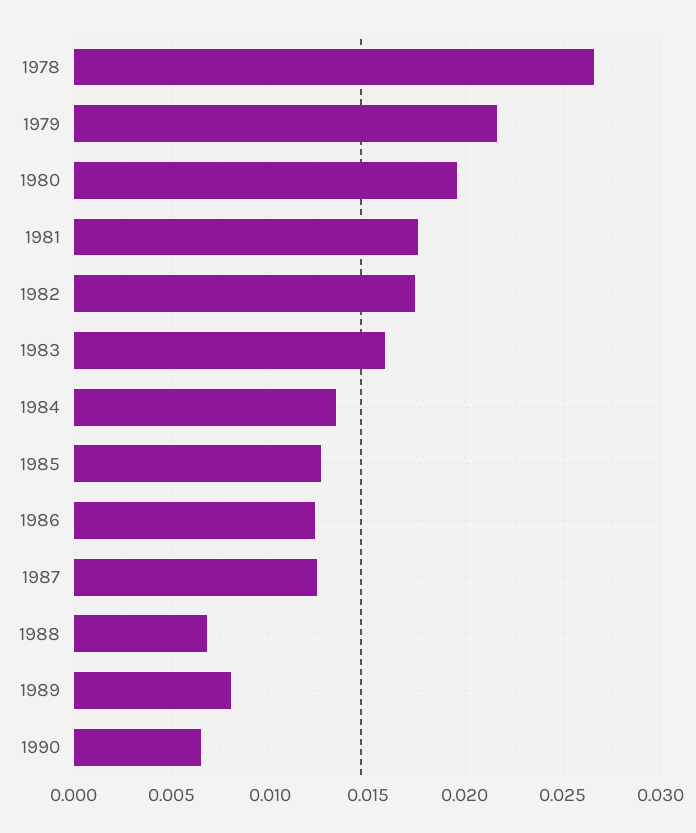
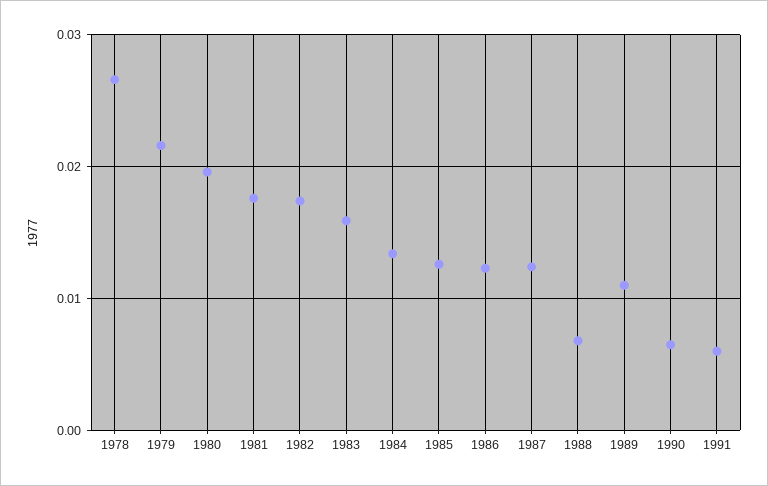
1989: 0.008 -> 0.011
1991: none -> 0.006

